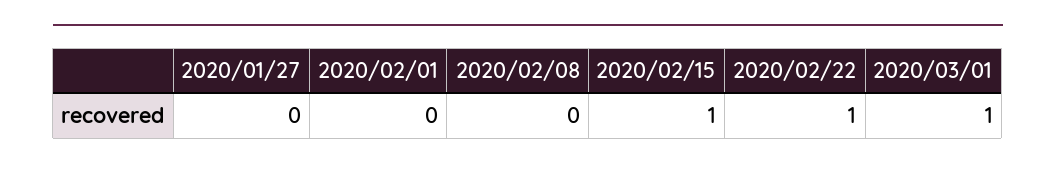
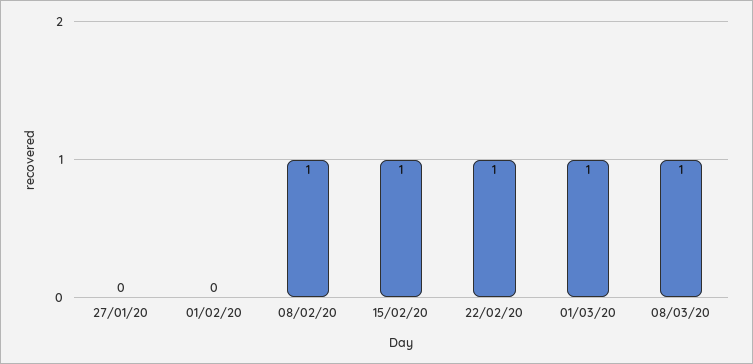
2020/02/08: 0 -> 1
08/03/20: none -> 1

